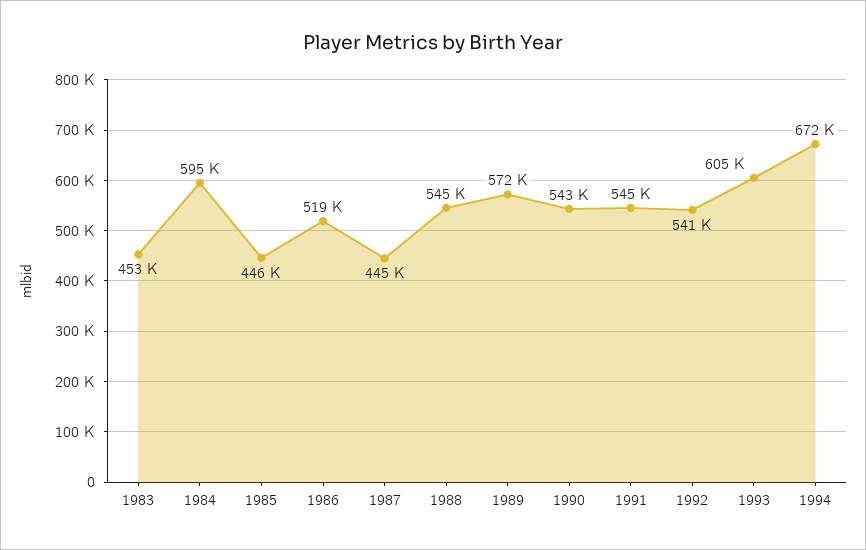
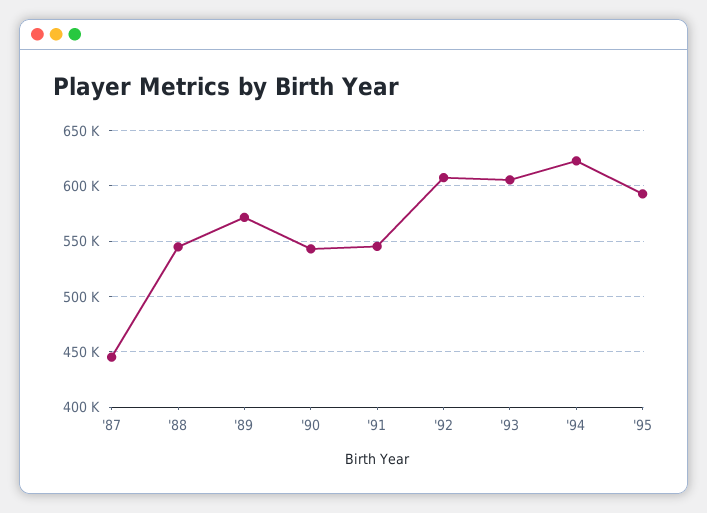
1983: 453000 -> none
1984: 595000 -> none
1985: 446000 -> none
1986: 519000 -> none
1992: 541000 -> 610000
1994: 672000 -> 620000
'95: none -> 590000

